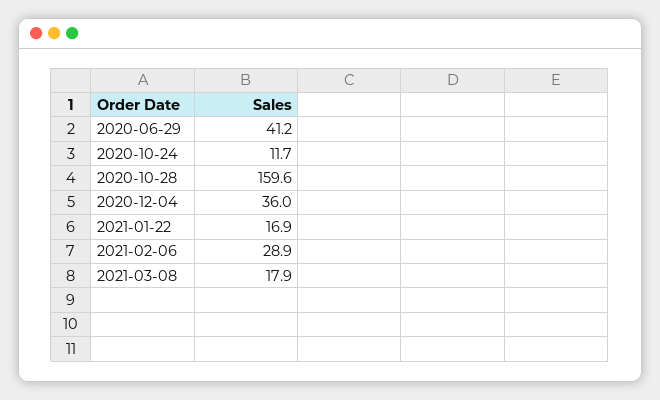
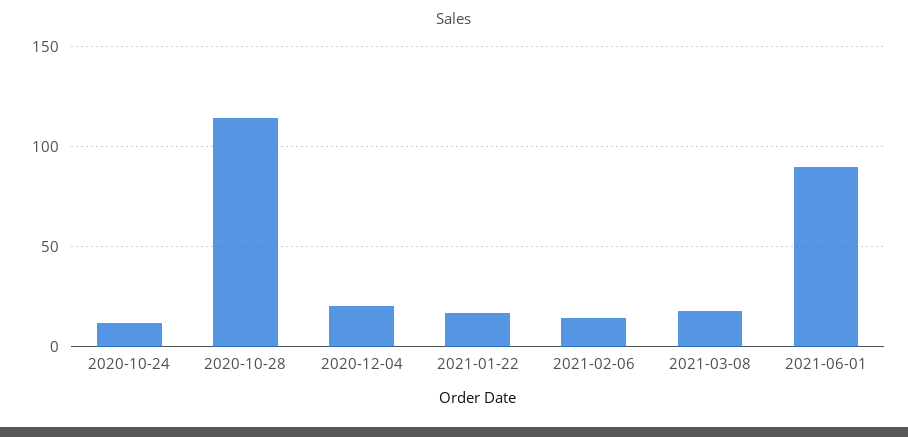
2020-06-29: 41.2 -> none
2020-10-28: 159.6 -> 115
2020-12-04: 36 -> 20
2021-02-06: 28.9 -> 15
2021-06-01: none -> 90

